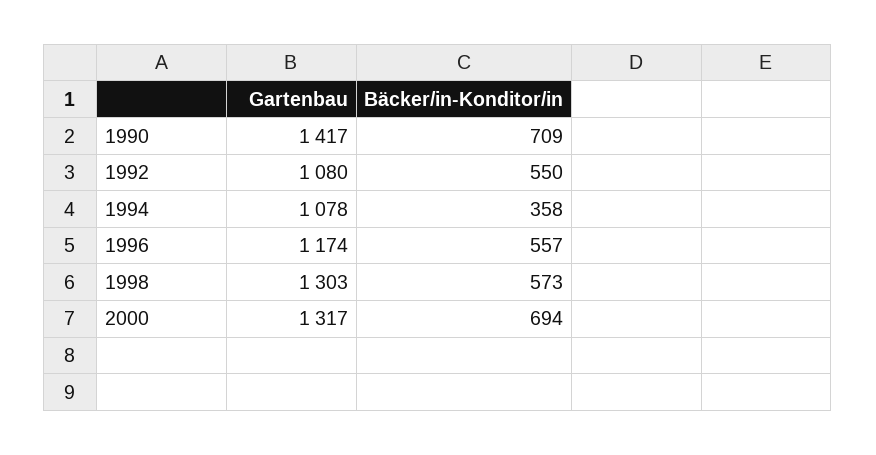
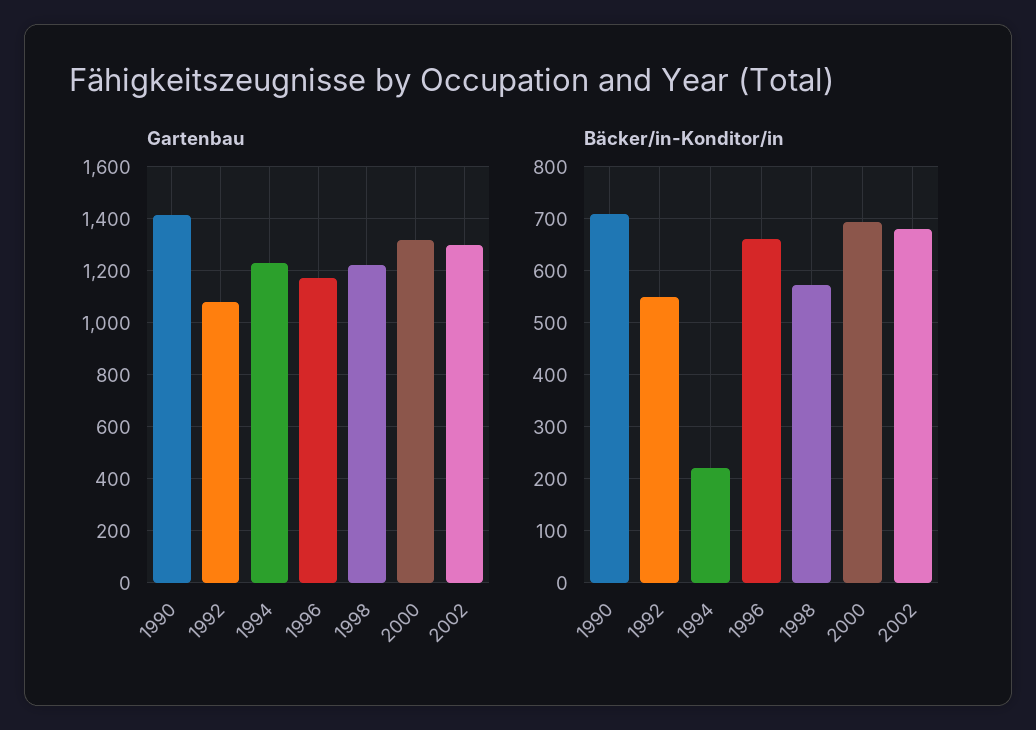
Gartenbau, 1994: 1078 -> 1225
Bäcker/in-Konditor/in, 1994: 358 -> 220
Bäcker/in-Konditor/in, 1996: 557 -> 660
Gartenbau, 1998: 1303 -> 1225
Gartenbau, 2002: none -> 1300
Bäcker/in-Konditor/in, 2002: none -> 680

